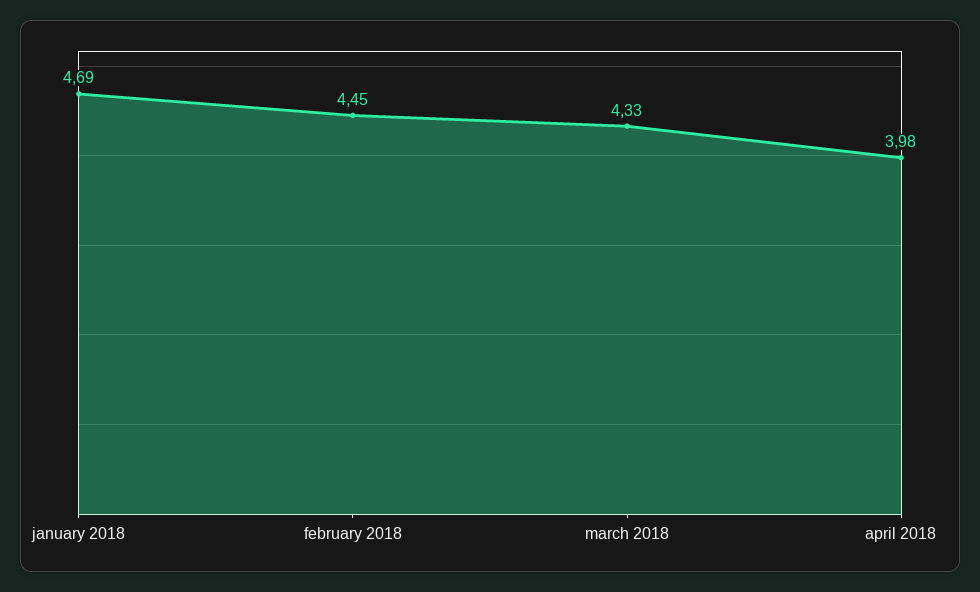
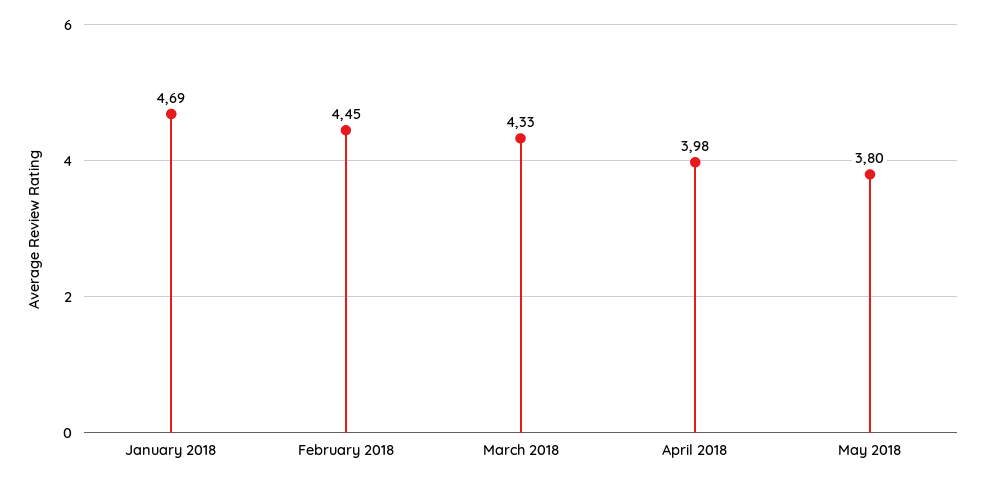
May 2018: none -> 3.8

